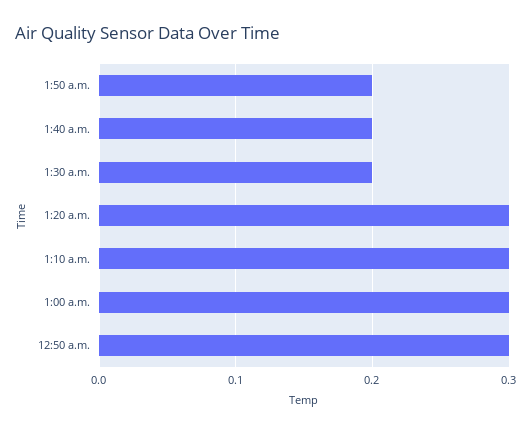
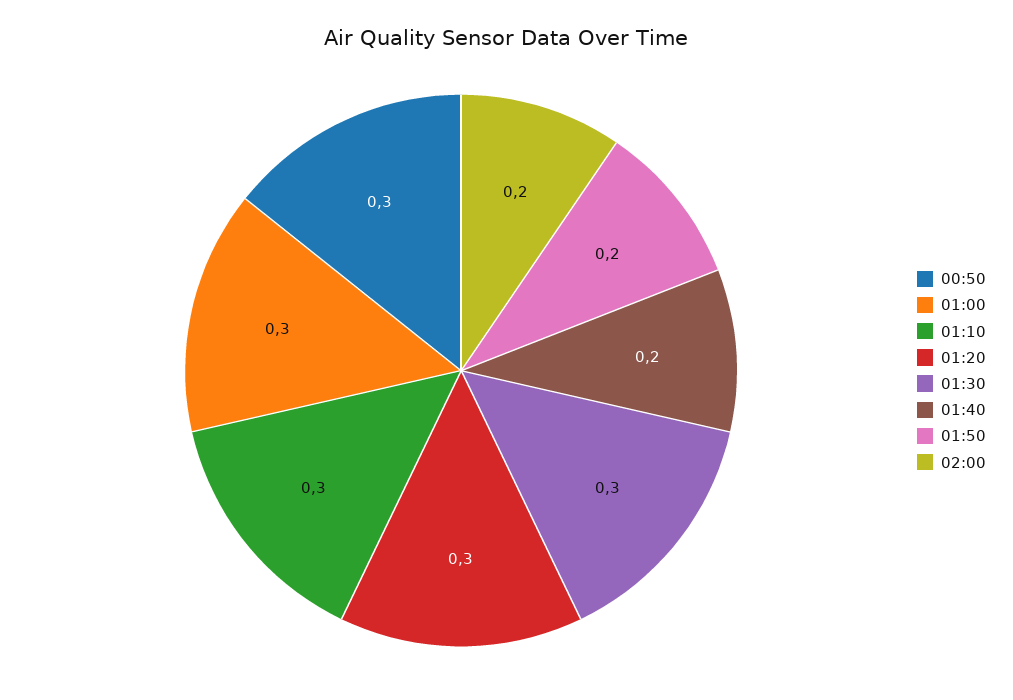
1:30 a.m.: 0.2 -> 0.3
02:00: none -> 0.2

